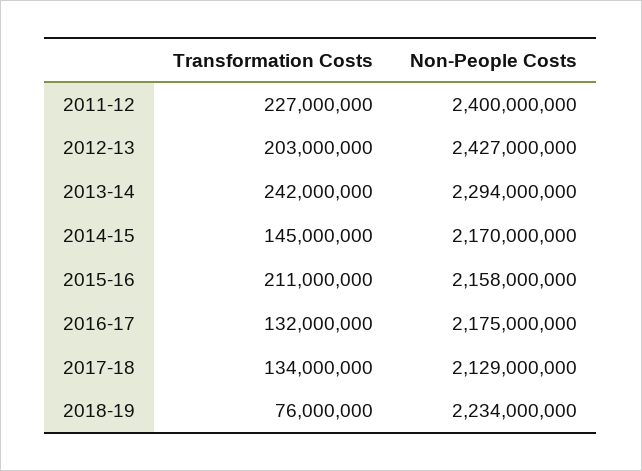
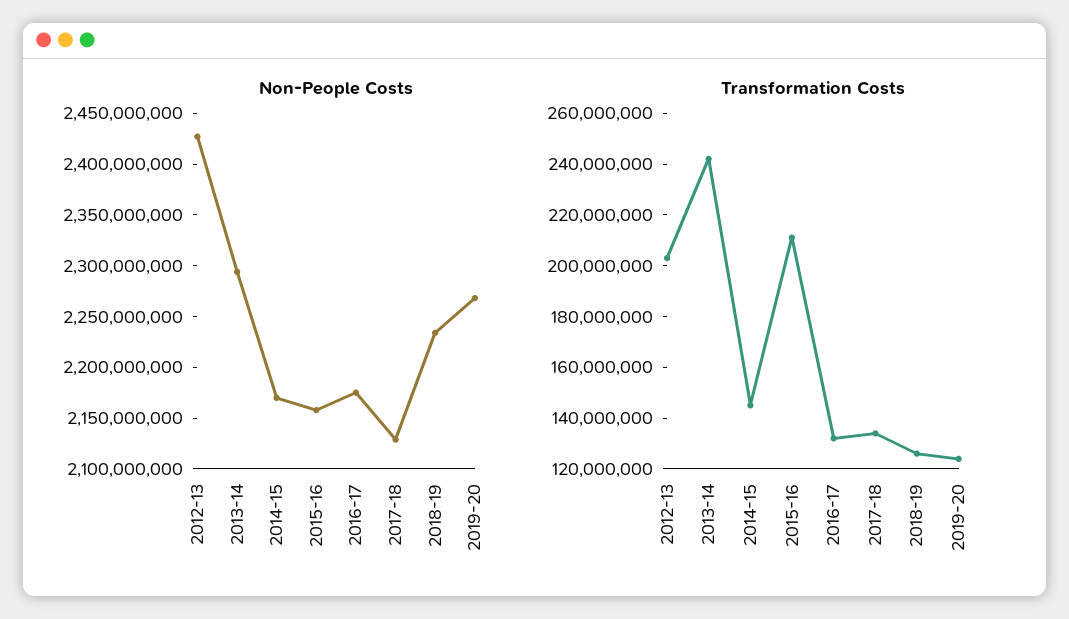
Transformation Costs, 2011-12: 227000000 -> none
Non-People Costs, 2011-12: 2400000000 -> none
Transformation Costs, 2018-19: 76000000 -> 125000000
Non-People Costs, 2019-20: none -> 2270000000
Transformation Costs, 2019-20: none -> 125000000

